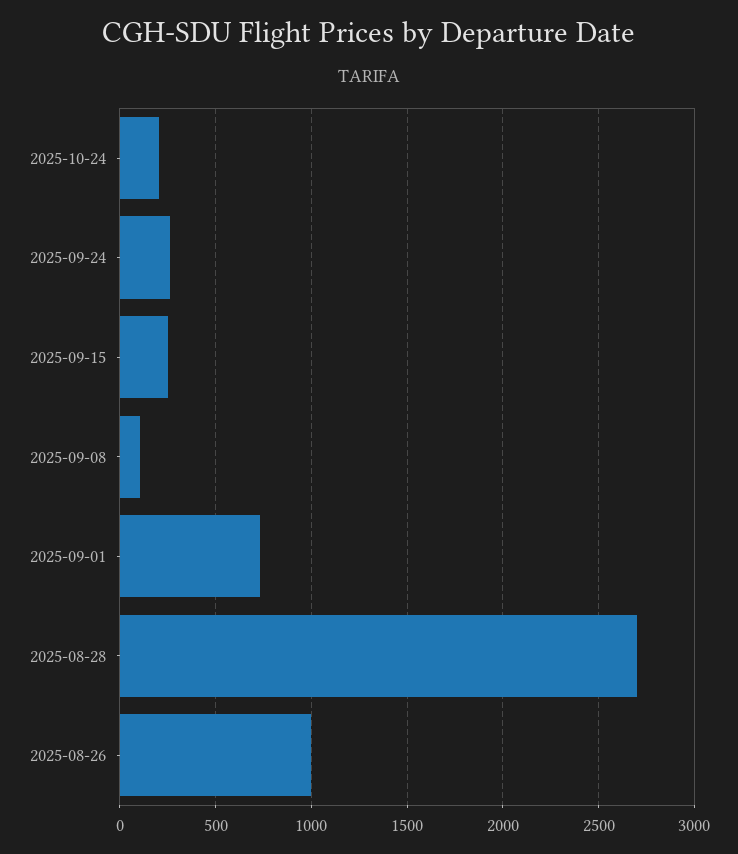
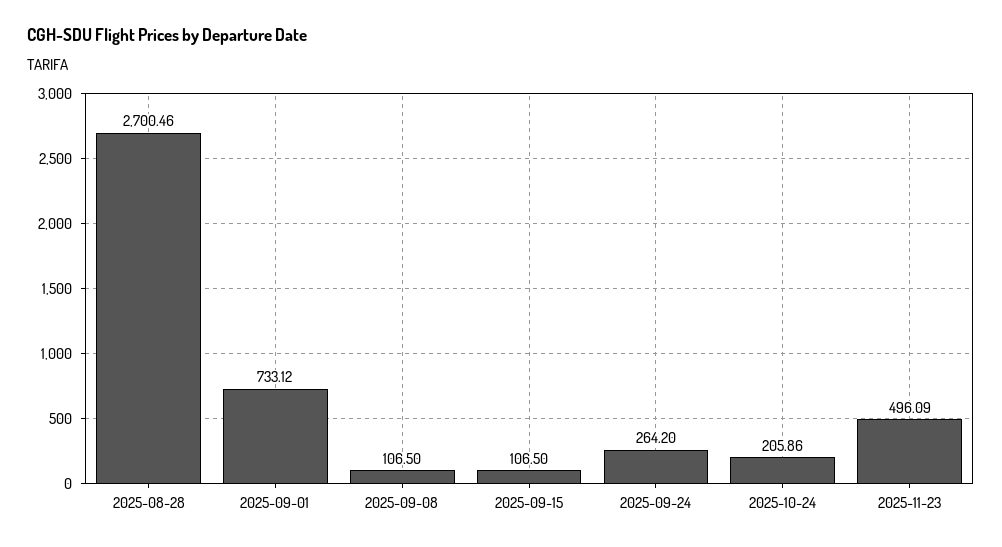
2025-09-15: 250 -> 106.5
2025-08-26: 1000 -> none
2025-11-23: none -> 496.09

